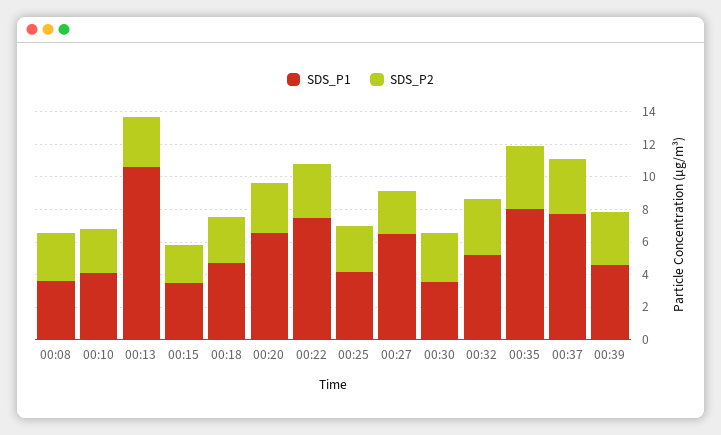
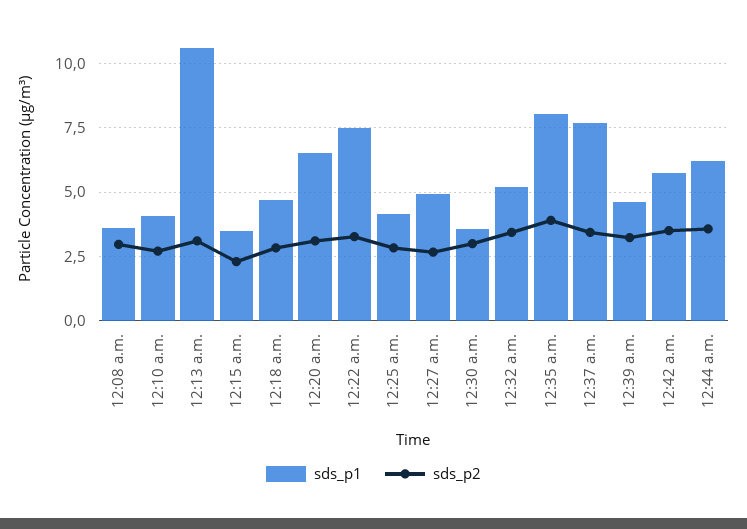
SDS_P1, 00:27: 6.5 -> 5
SDS_P1, 12:42 a.m.: none -> 5.75
SDS_P2, 12:42 a.m.: none -> 3.5
SDS_P1, 12:44 a.m.: none -> 6.25
SDS_P2, 12:44 a.m.: none -> 3.5

